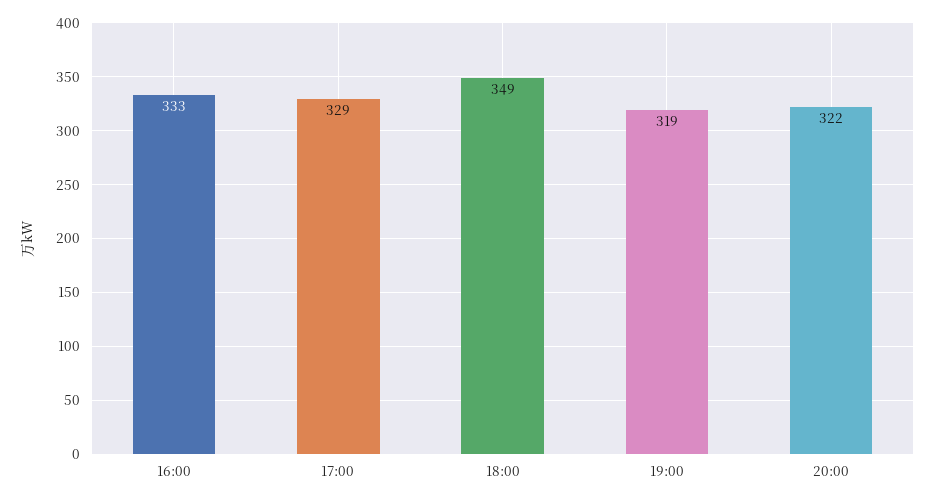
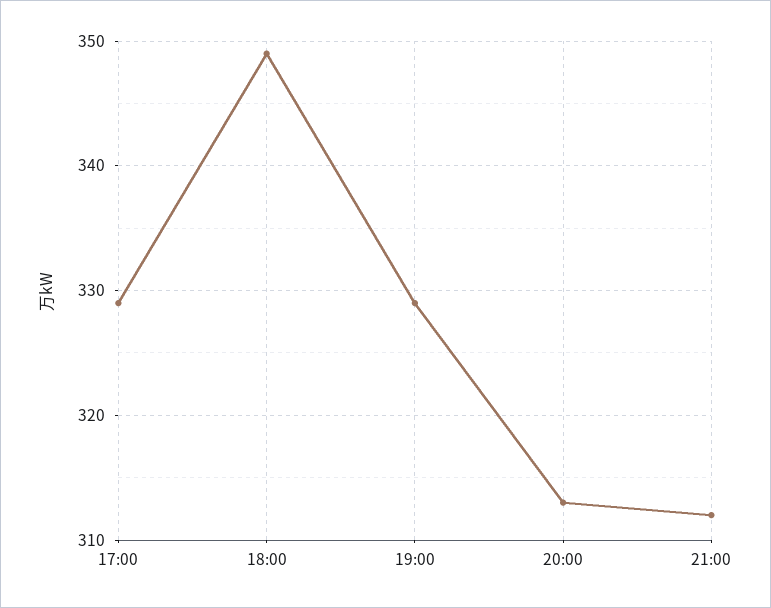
16:00: 333 -> none
19:00: 319 -> 329
20:00: 322 -> 313
21:00: none -> 312

